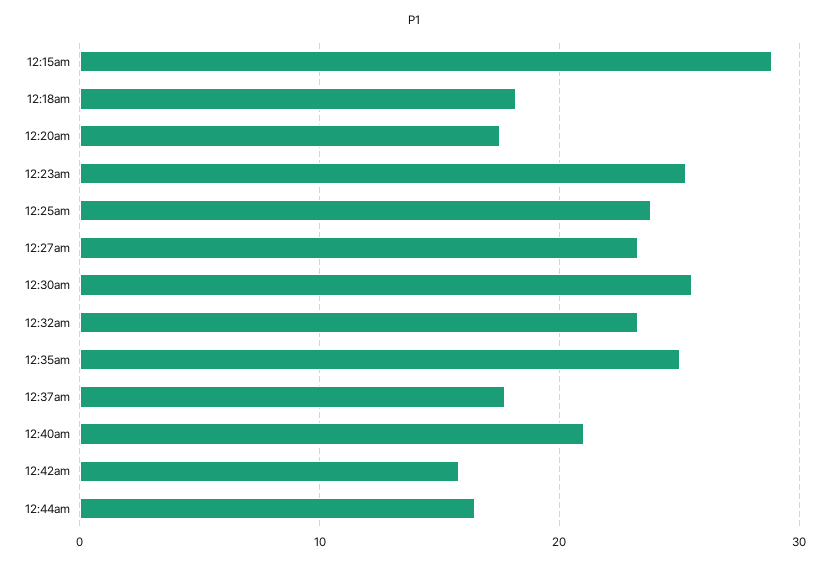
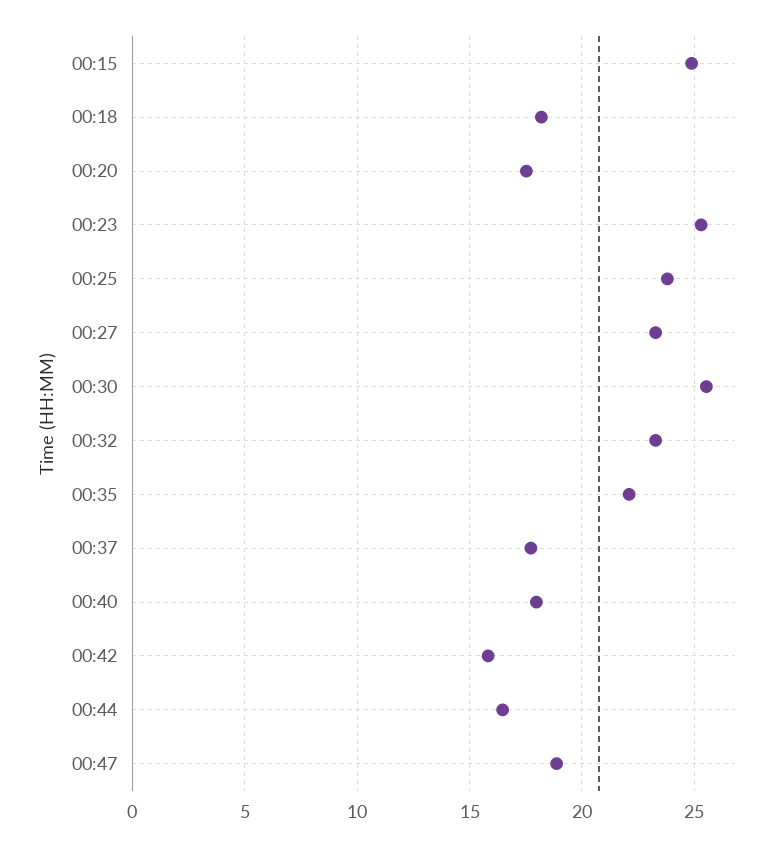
12:15am: 29 -> 25
12:35am: 25 -> 22
12:40am: 21 -> 18
00:47: none -> 19

